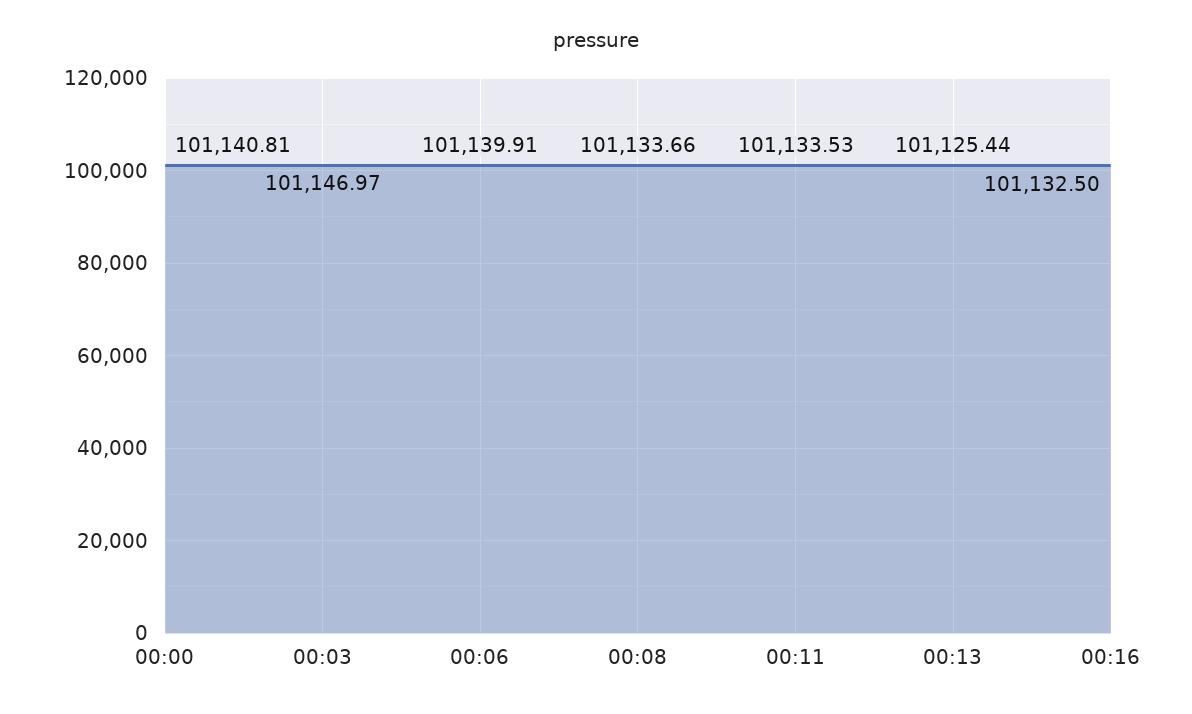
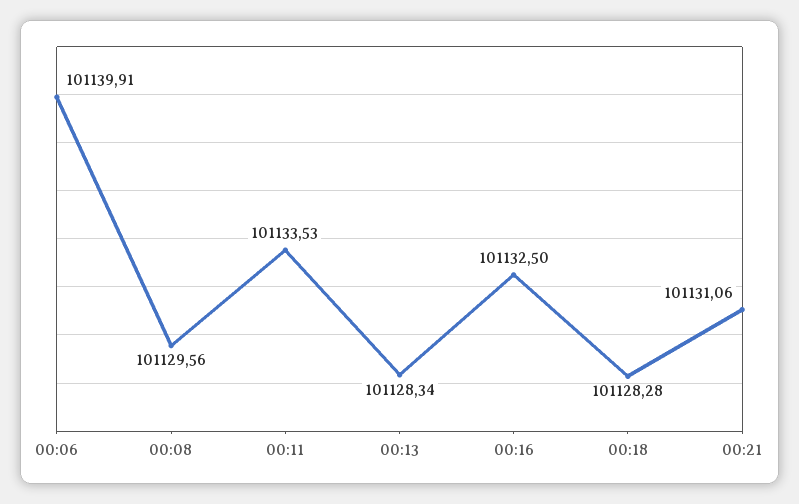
00:00: 101140.81 -> none
00:03: 101146.97 -> none
00:08: 101133.66 -> 101129.56
00:13: 101125.44 -> 101128.34
00:18: none -> 101128.28
00:21: none -> 101131.06

